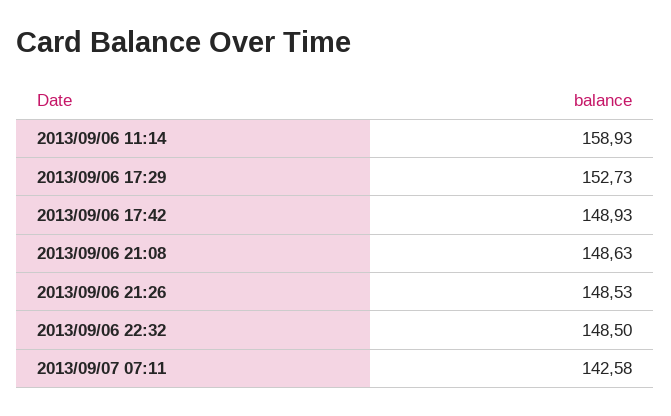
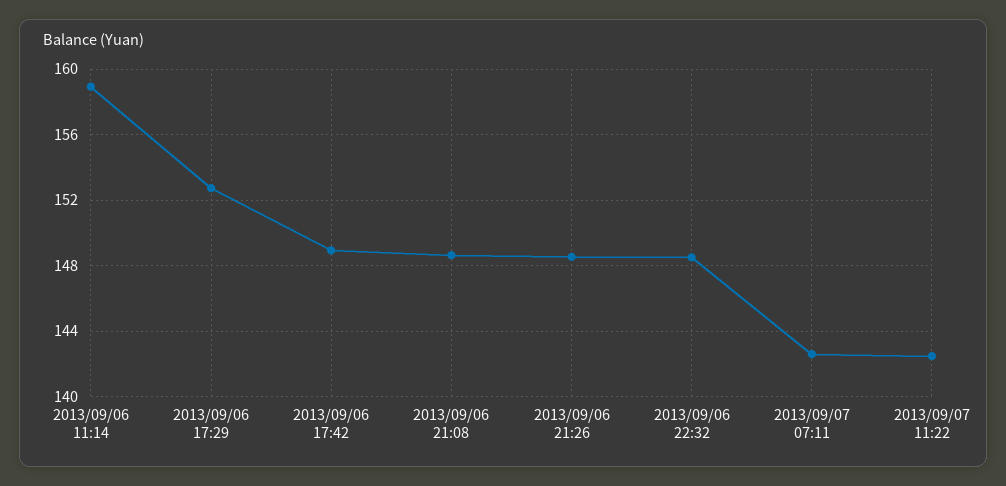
2013/09/07 11:22: none -> 142.5

